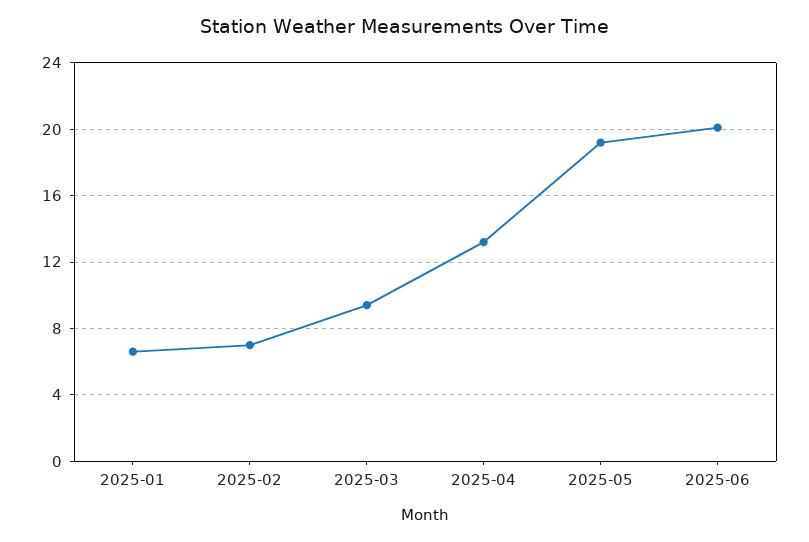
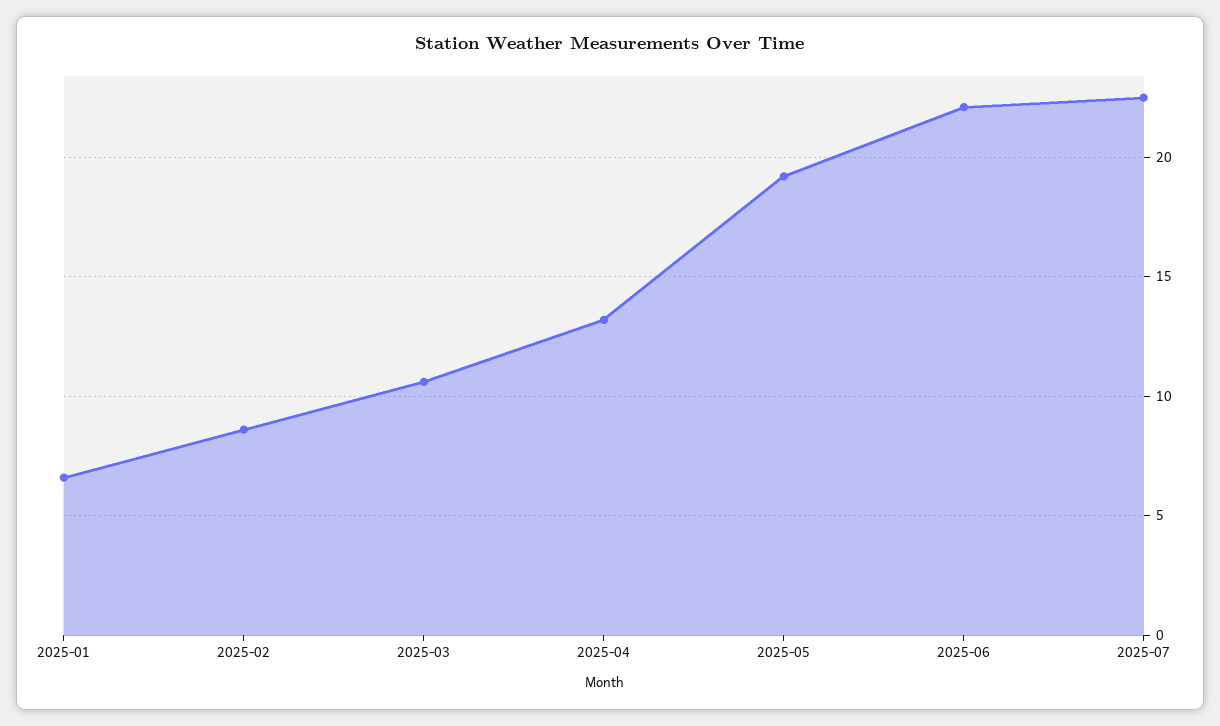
2025-02: 7 -> 8.5
2025-03: 9.5 -> 10.5
2025-06: 20 -> 22
2025-07: none -> 22.5

